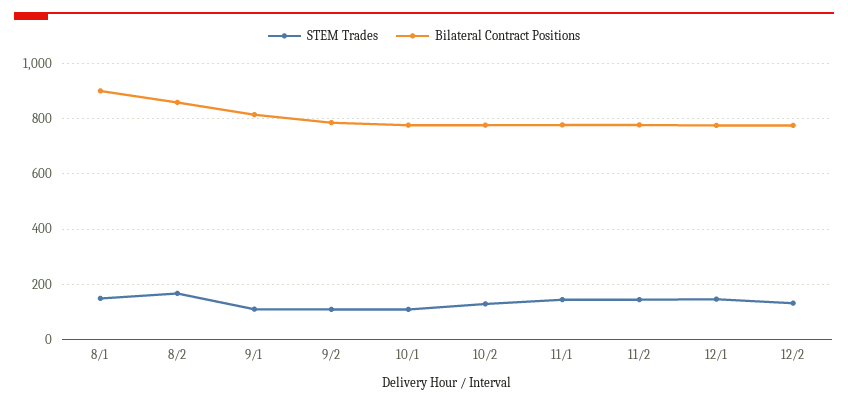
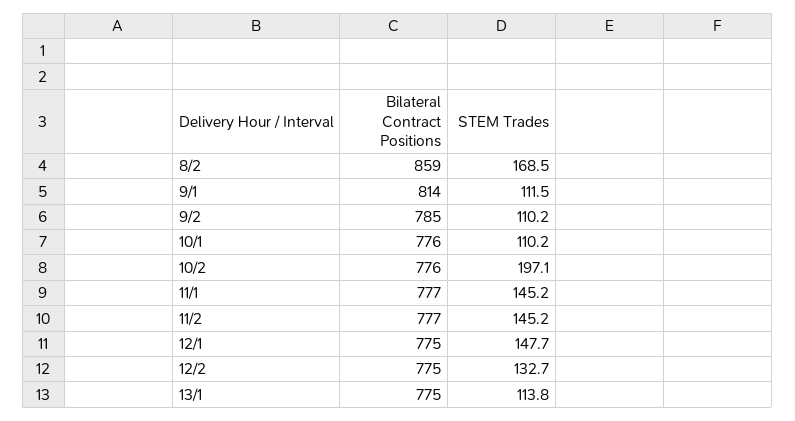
STEM Trades, 8/1: 150 -> none
Bilateral Contract Positions, 8/1: 900 -> none
STEM Trades, 10/2: 125 -> 197.1
Bilateral Contract Positions, 13/1: none -> 775
STEM Trades, 13/1: none -> 113.8

